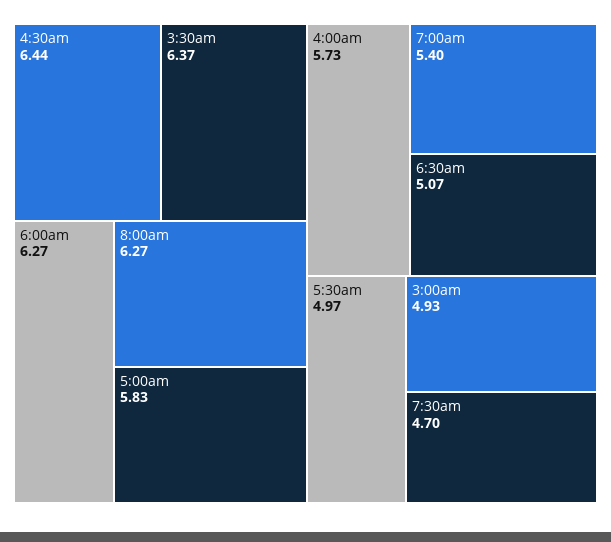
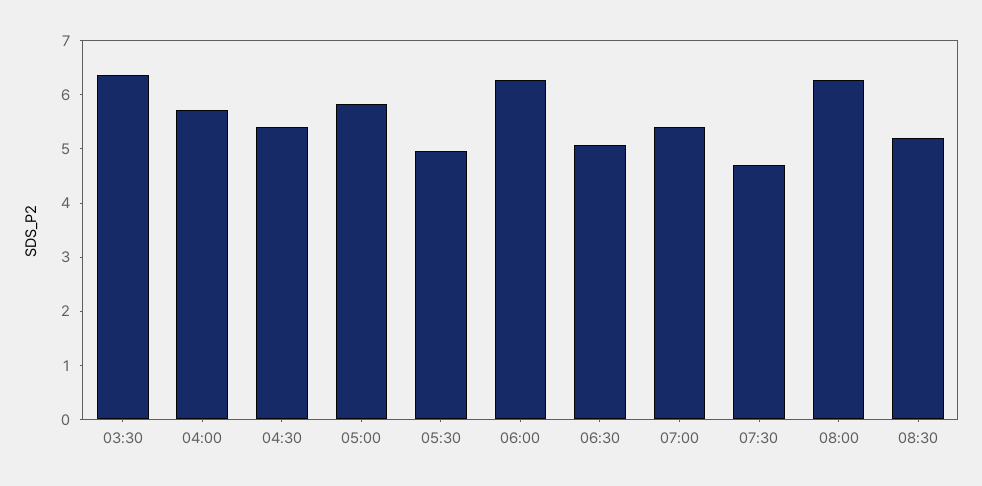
4:30am: 6.44 -> 5.4
3:00am: 4.93 -> none
08:30: none -> 5.2

